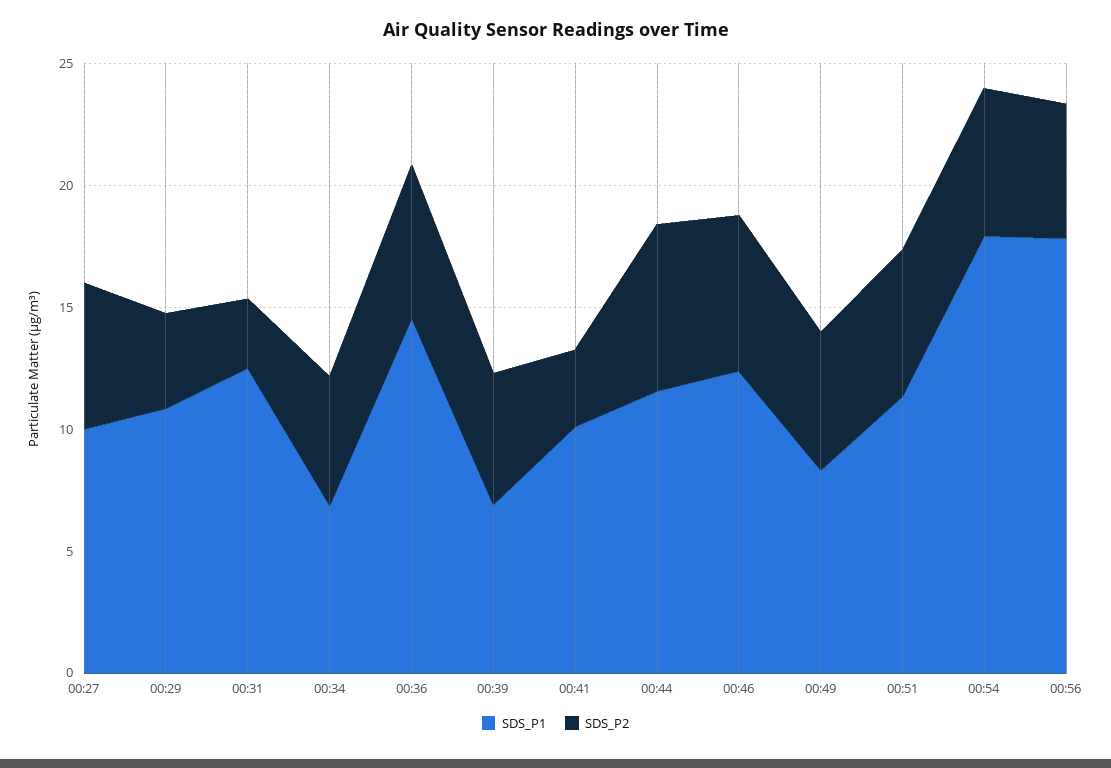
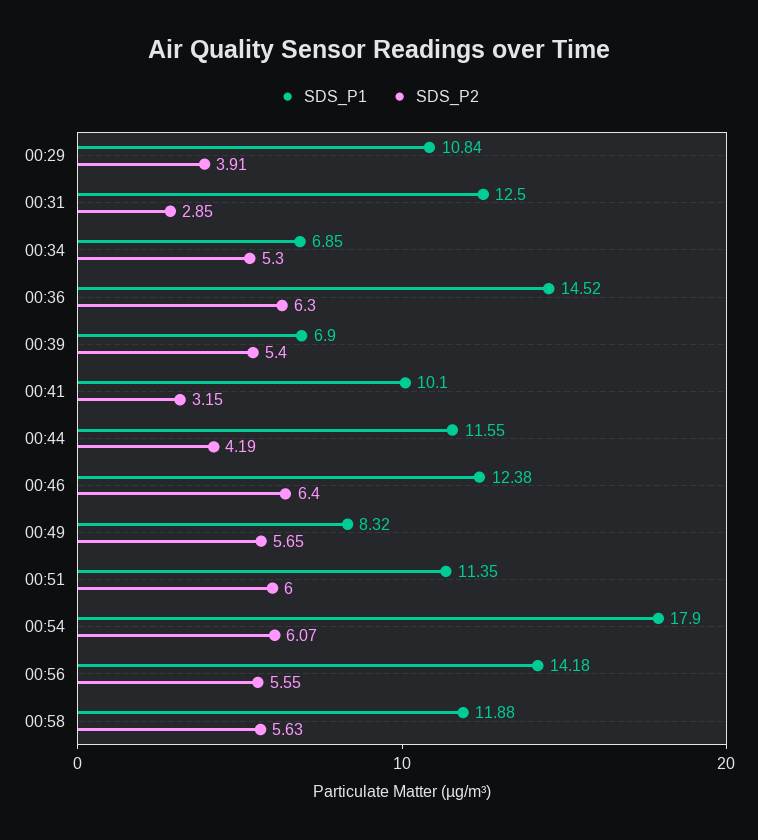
SDS_P1, 00:27: 10 -> none
SDS_P2, 00:27: 6 -> none
SDS_P2, 00:44: 7 -> 4.19
SDS_P1, 00:56: 18 -> 14.18
SDS_P1, 00:58: none -> 11.88
SDS_P2, 00:58: none -> 5.63

